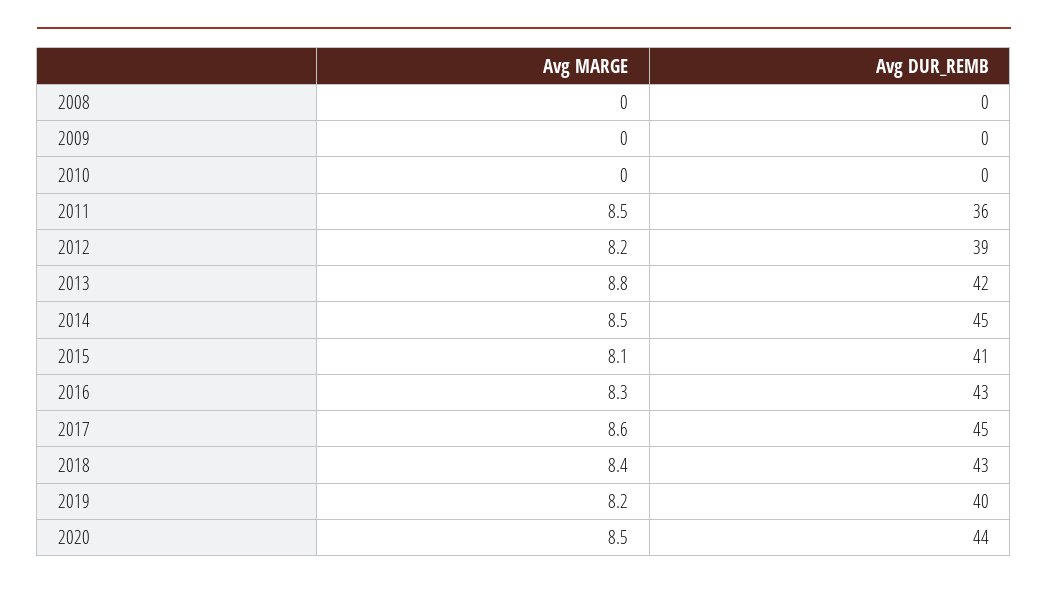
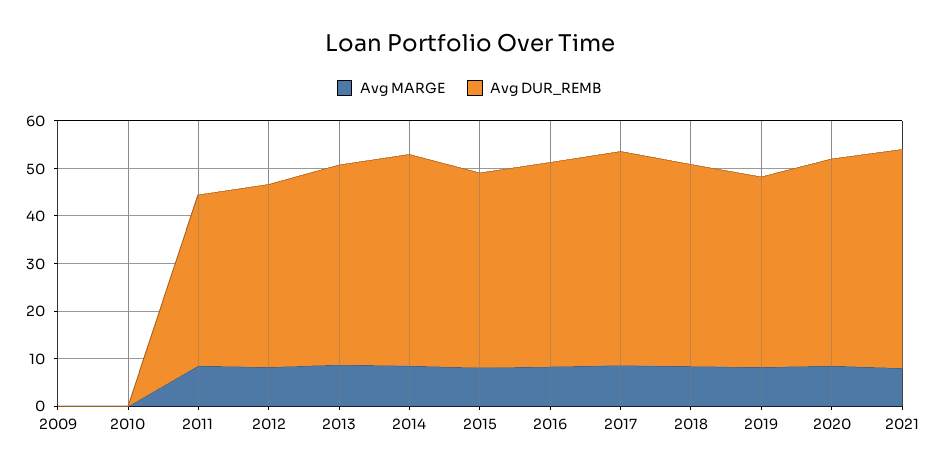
Avg MARGE, 2008: 0 -> none
Avg DUR_REMB, 2008: 0 -> none
Avg MARGE, 2021: none -> 8
Avg DUR_REMB, 2021: none -> 46

